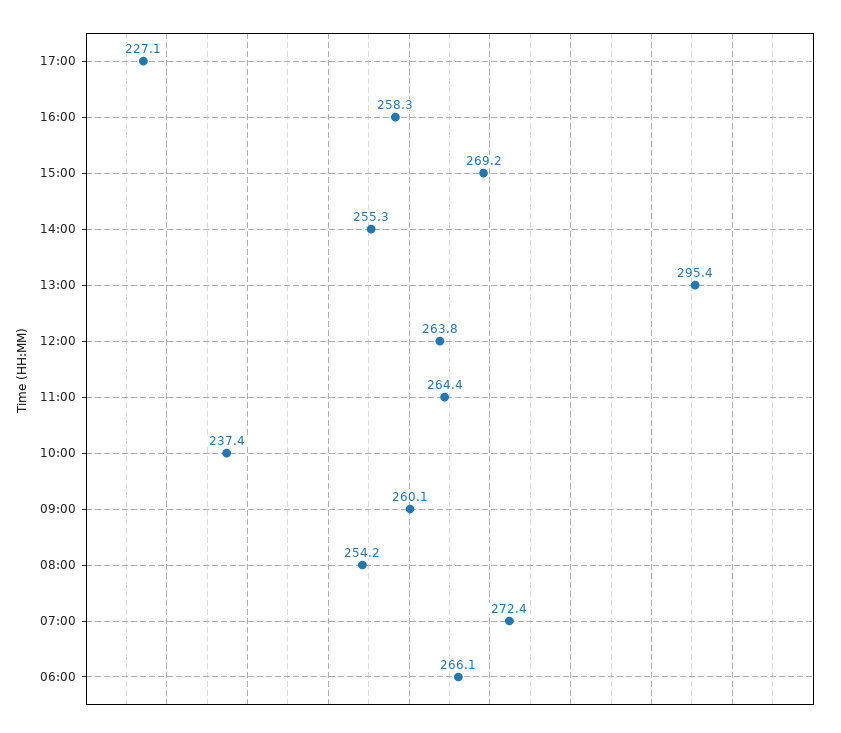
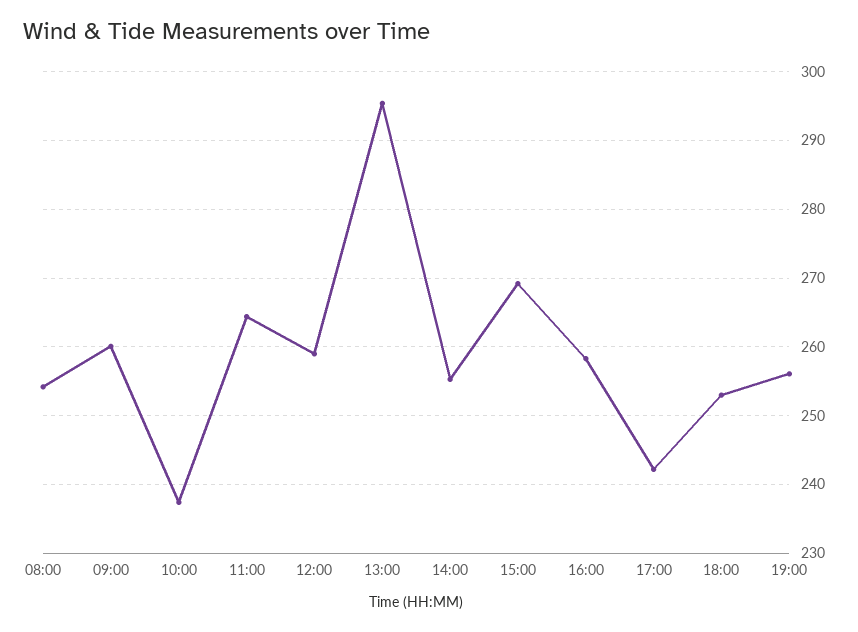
17:00: 227.1 -> 242
12:00: 263.8 -> 259
07:00: 272.4 -> none
06:00: 266.1 -> none
18:00: none -> 253
19:00: none -> 256

